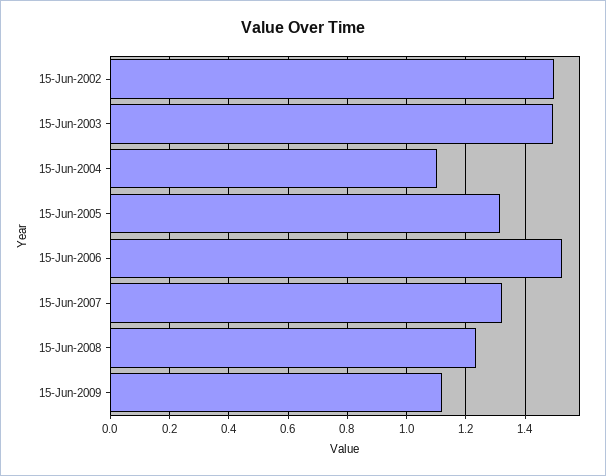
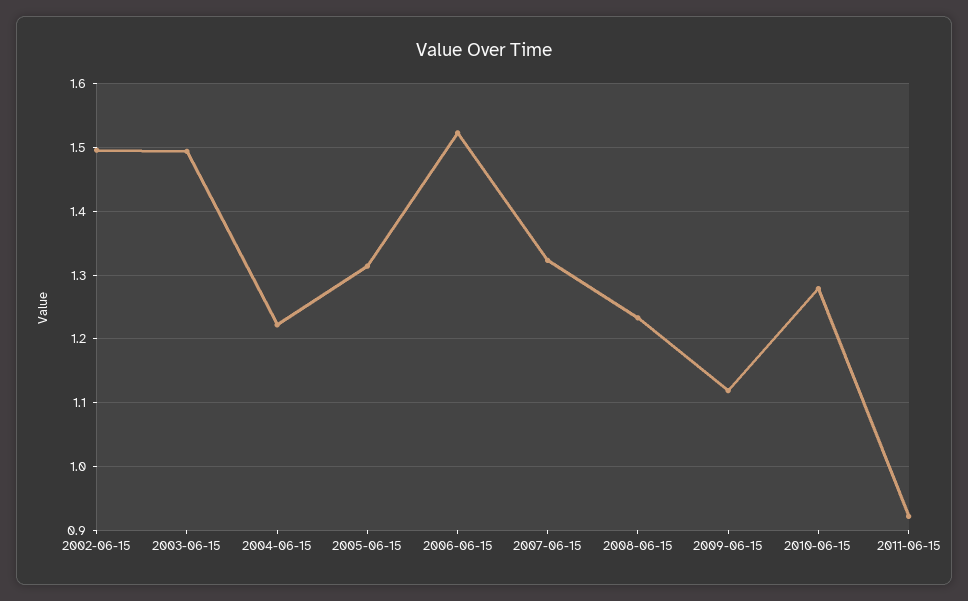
15-Jun-2004: 1.1 -> 1.22
2010-06-15: none -> 1.28
2011-06-15: none -> 0.92

